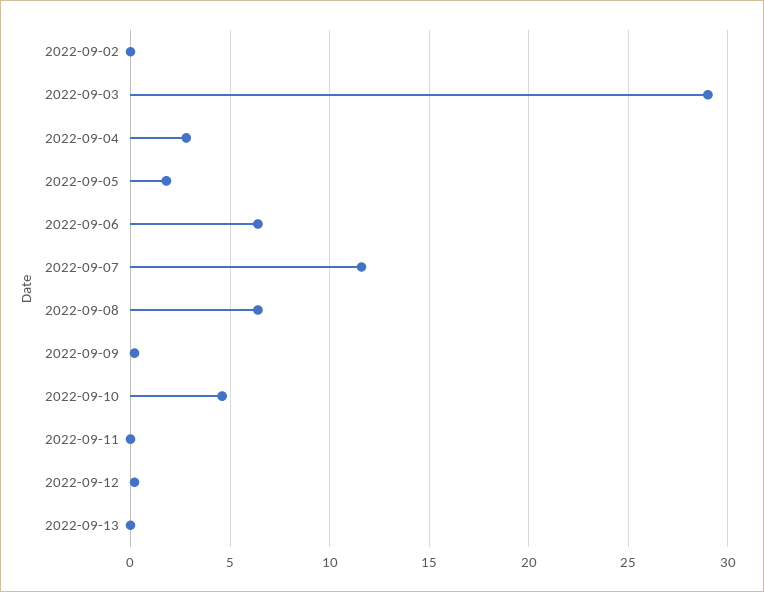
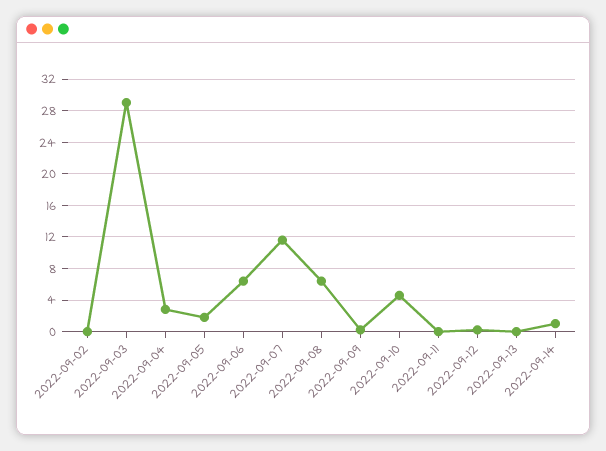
2022-09-14: none -> 1

